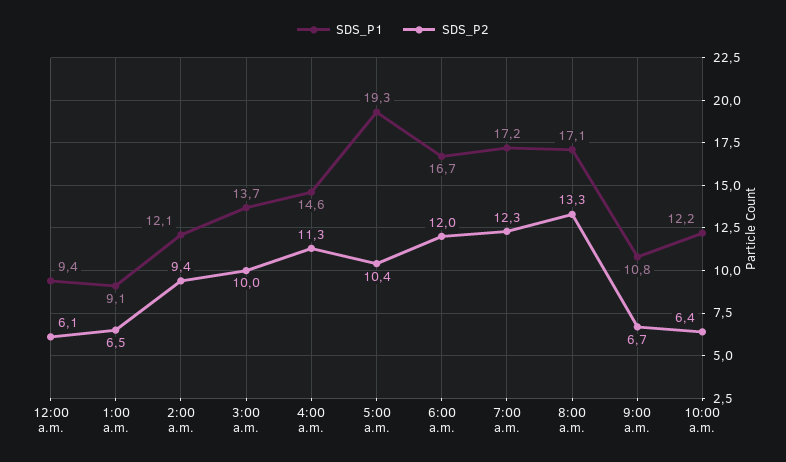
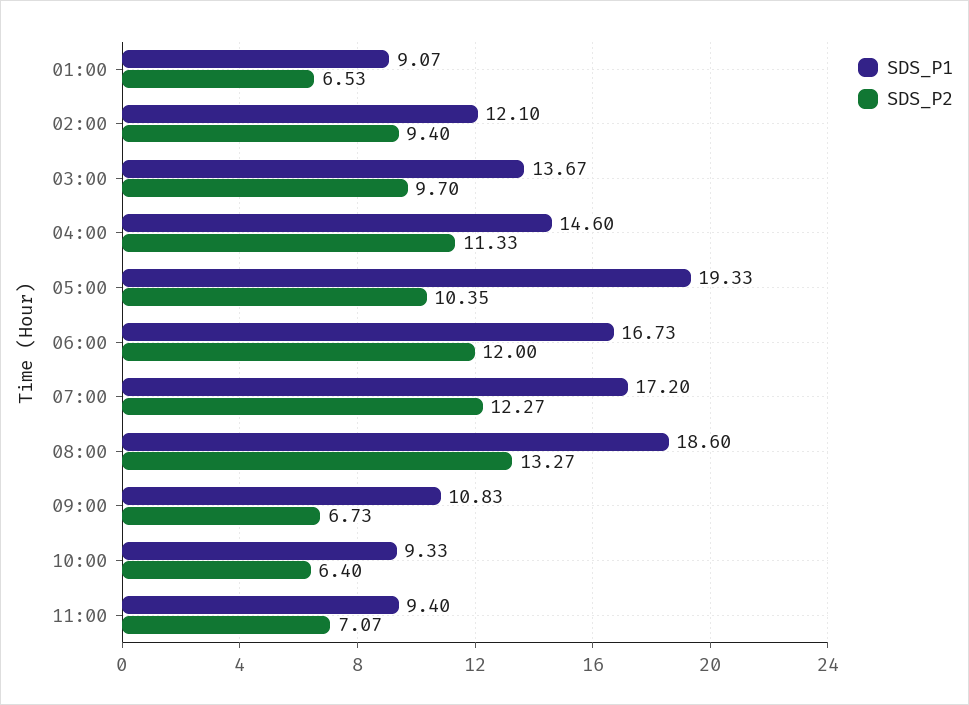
SDS_P1, 12:00 a.m.: 9.4 -> none
SDS_P2, 12:00 a.m.: 6.1 -> none
SDS_P2, 3:00 a.m.: 10 -> 9.7
SDS_P1, 8:00 a.m.: 17.1 -> 18.6
SDS_P1, 10:00 a.m.: 12.2 -> 9.33
SDS_P1, 11:00: none -> 9.4
SDS_P2, 11:00: none -> 7.07

